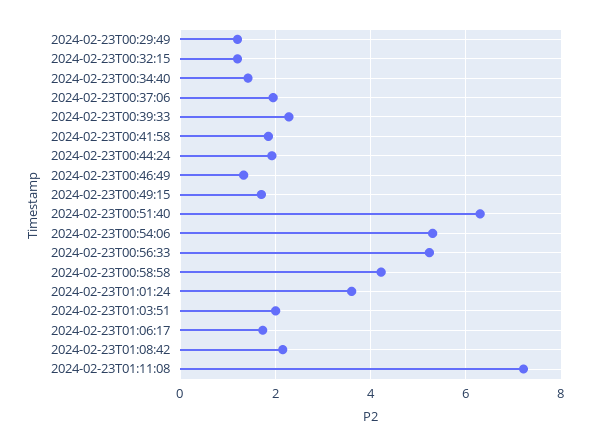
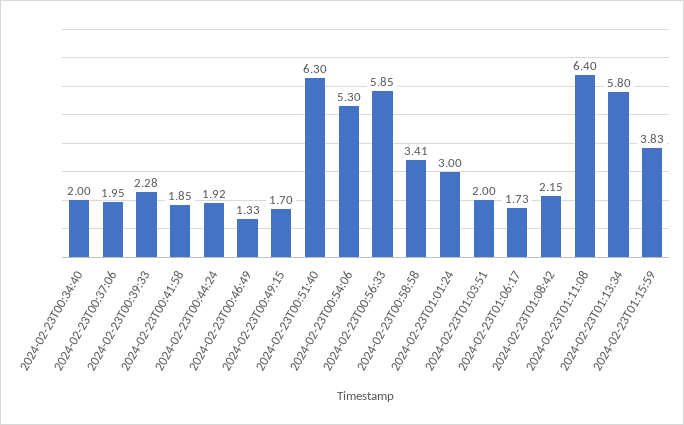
2024-02-23T00:29:49: 1.2 -> none
2024-02-23T00:32:15: 1.2 -> none
2024-02-23T00:34:40: 1.4 -> 2
2024-02-23T00:56:33: 5.2 -> 5.85
2024-02-23T00:58:58: 4.2 -> 3.41
2024-02-23T01:01:24: 3.6 -> 3
2024-02-23T01:11:08: 7.2 -> 6.4
2024-02-23T01:13:34: none -> 5.8
2024-02-23T01:15:59: none -> 3.83

